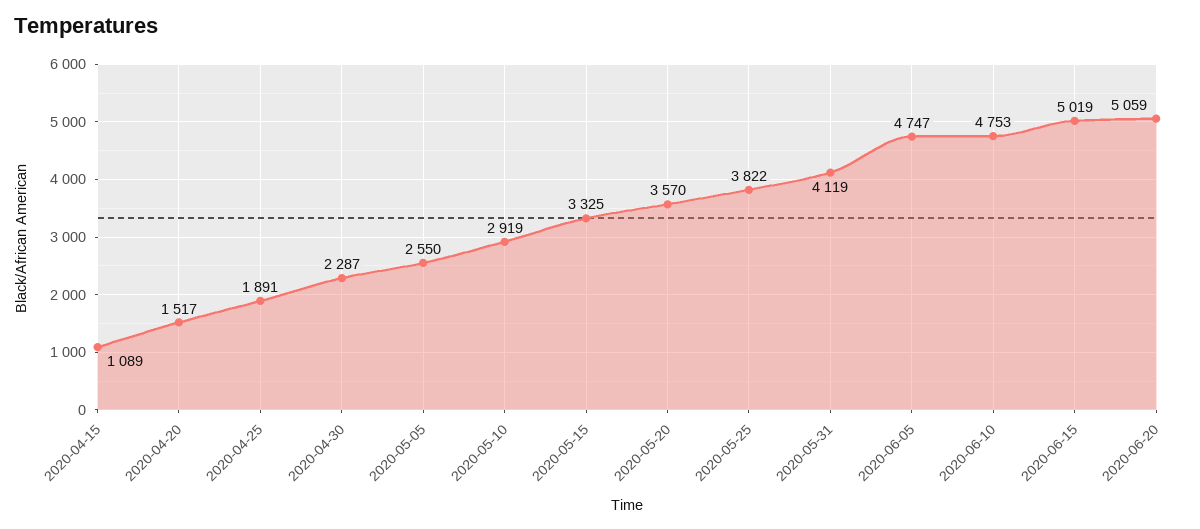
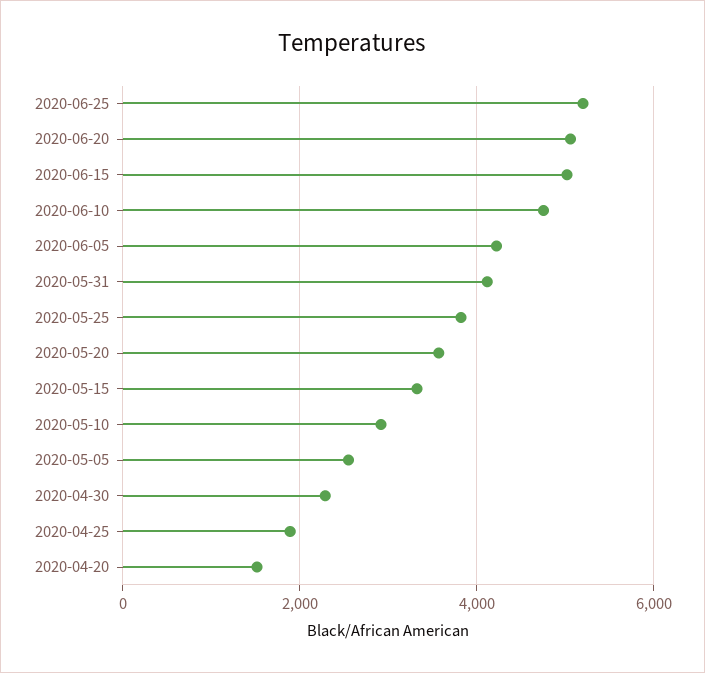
2020-04-15: 1089 -> none
2020-06-05: 4747 -> 4200
2020-06-25: none -> 5200

